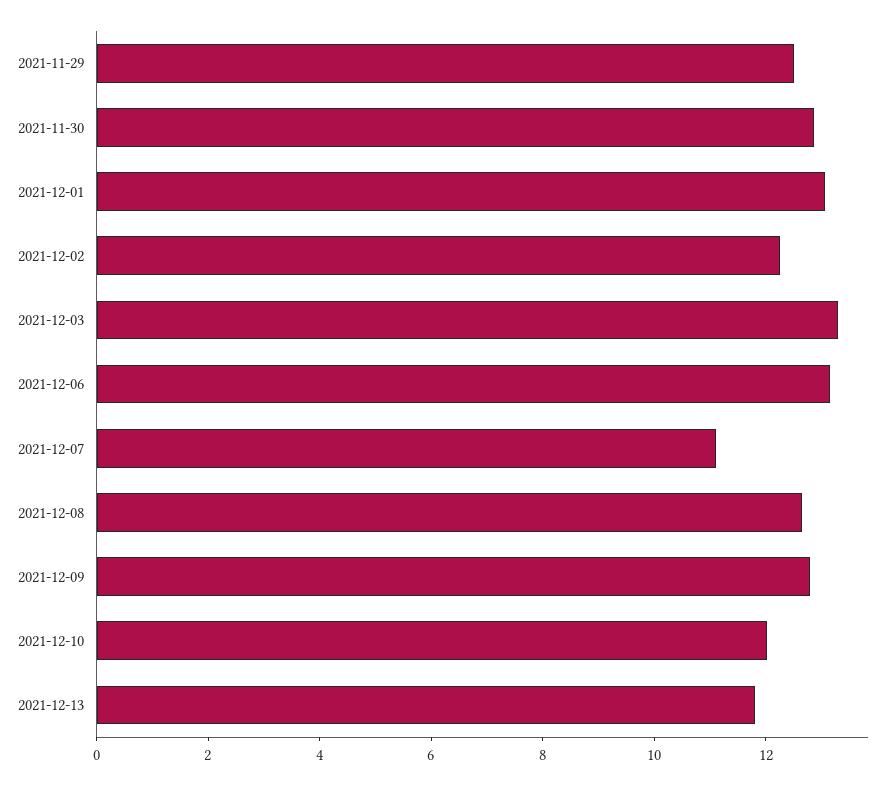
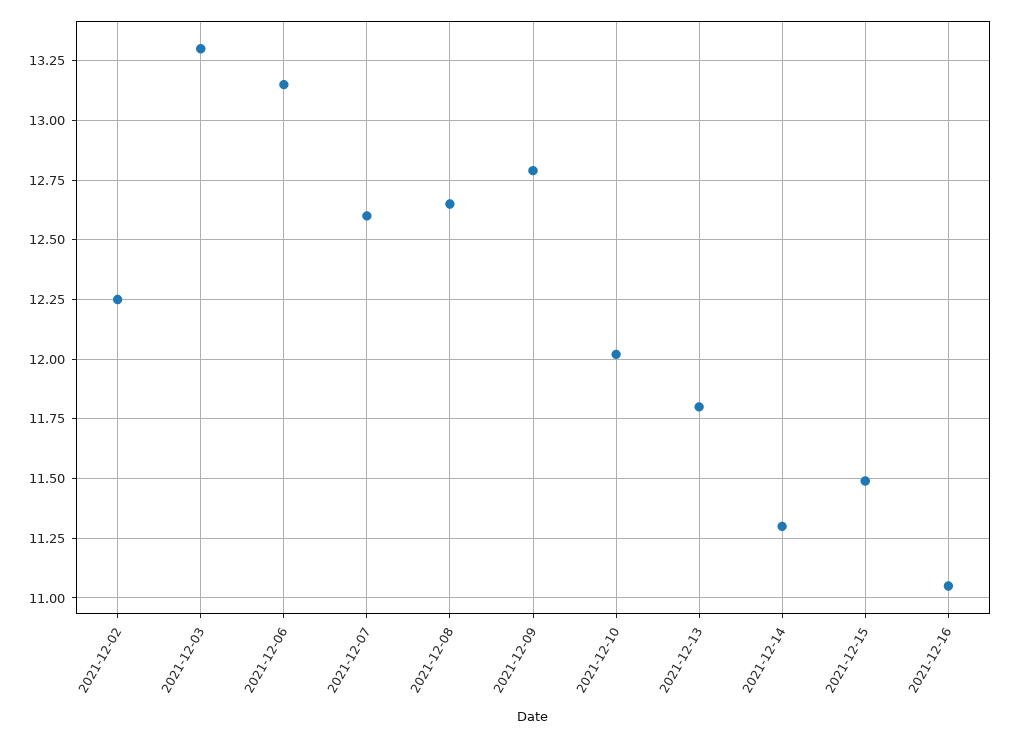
2021-11-29: 12.5 -> none
2021-11-30: 13 -> none
2021-12-01: 13 -> none
2021-12-07: 11 -> 12.6
2021-12-14: none -> 11.3
2021-12-15: none -> 11.5
2021-12-16: none -> 11.05

